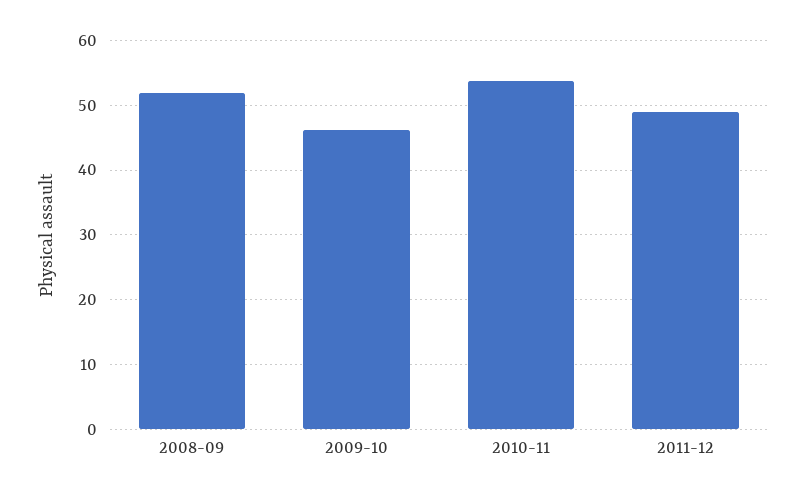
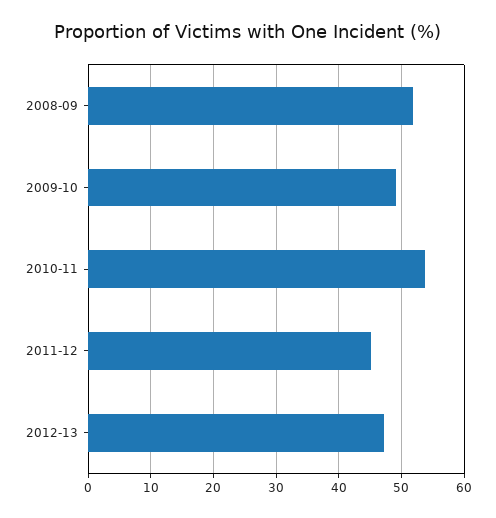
2009-10: 46 -> 49
2011-12: 49 -> 45
2012-13: none -> 47

